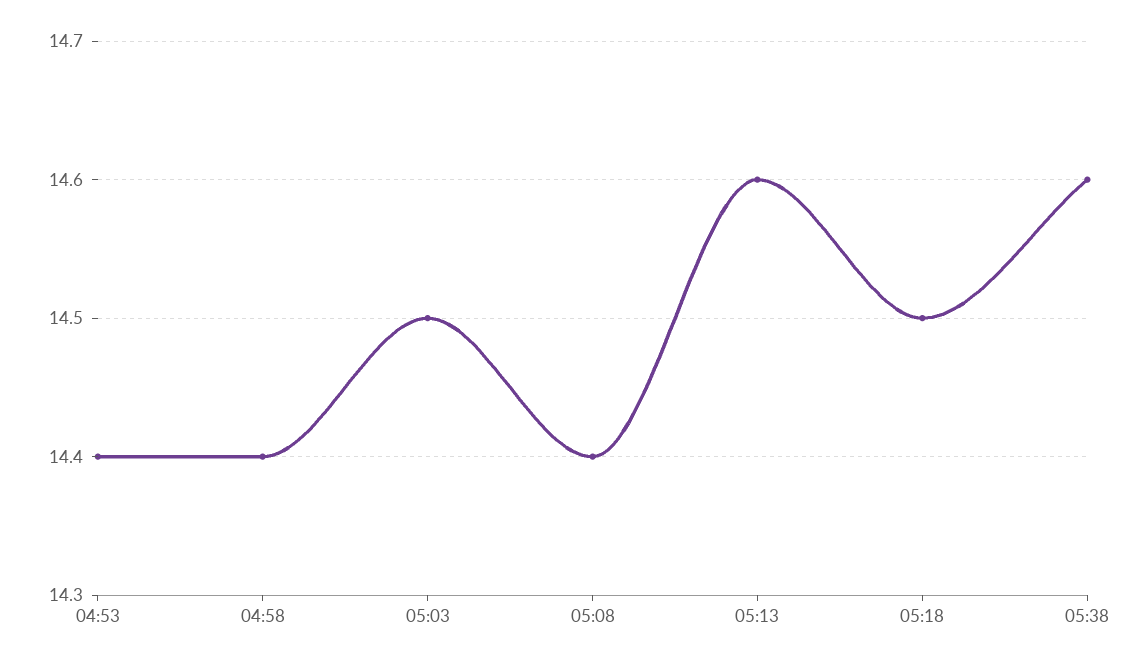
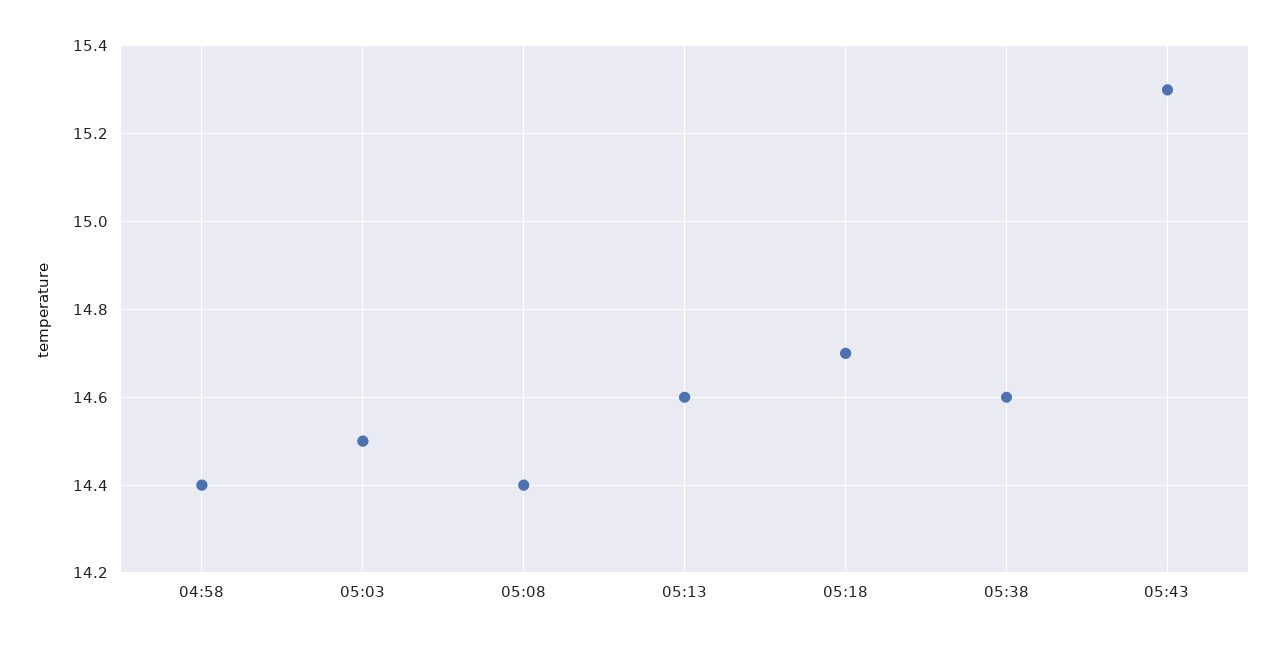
04:53: 14.4 -> none
05:18: 14.5 -> 14.7
05:43: none -> 15.3

